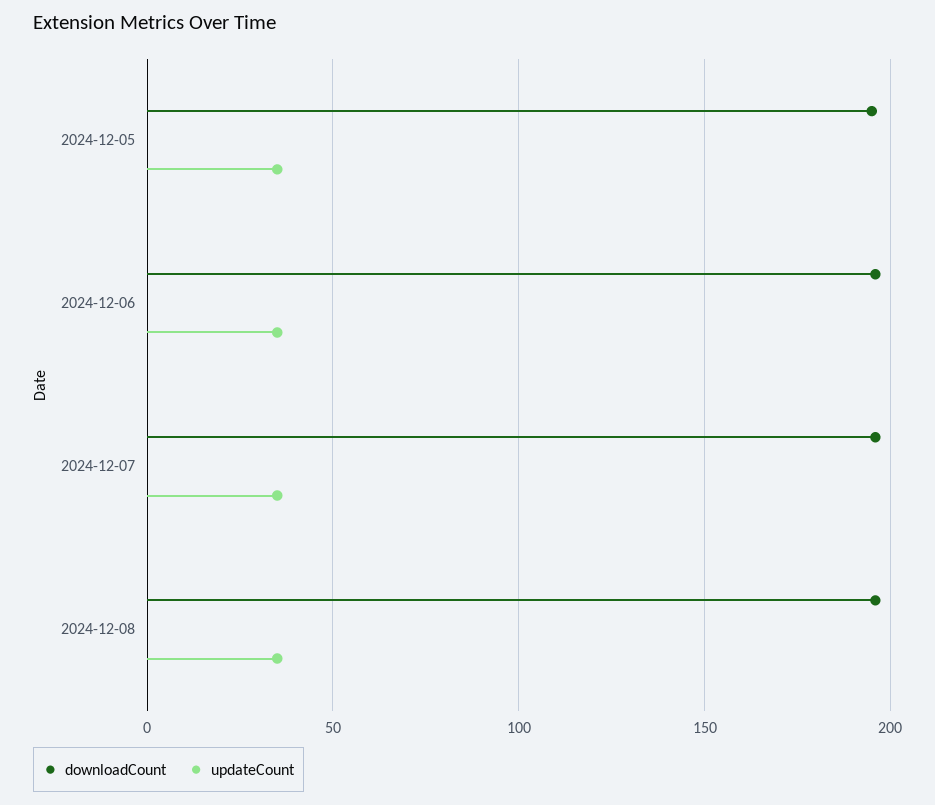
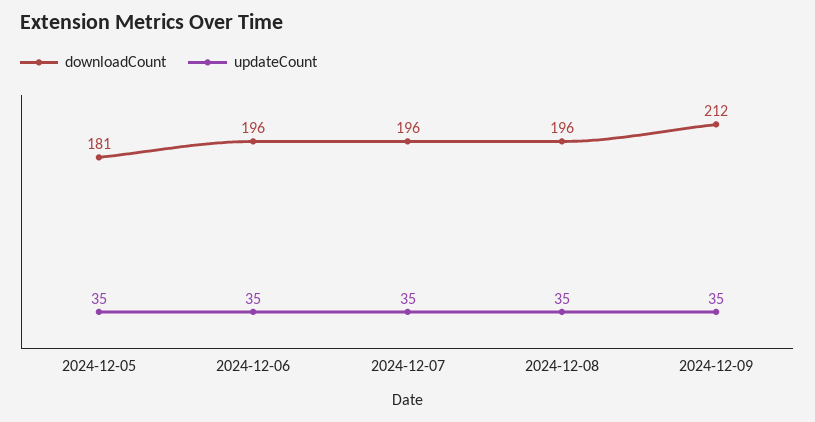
downloadCount, 2024-12-05: 195 -> 181
downloadCount, 2024-12-09: none -> 212
updateCount, 2024-12-09: none -> 35

